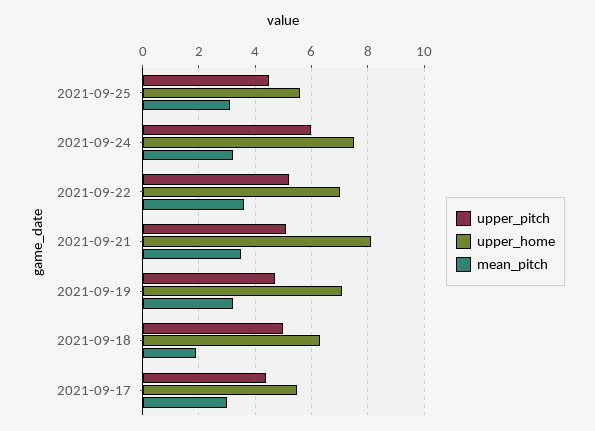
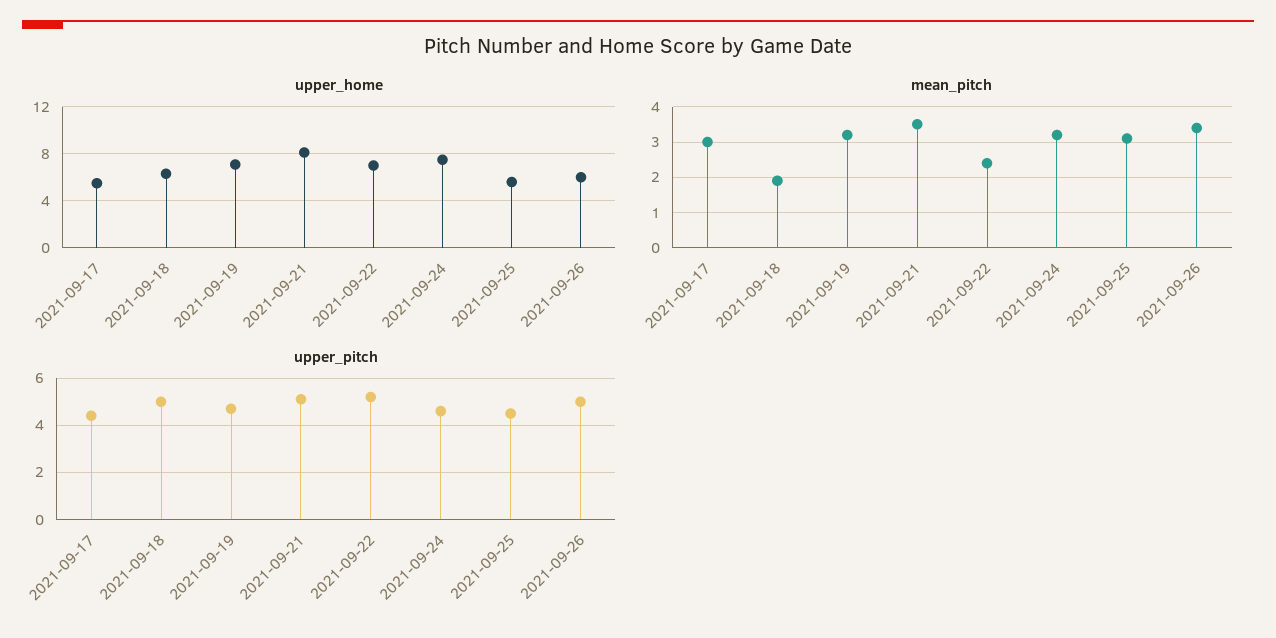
upper_pitch, 2021-09-24: 6 -> 4.5
mean_pitch, 2021-09-22: 3.5 -> 2.5
upper_home, 2021-09-26: none -> 6
mean_pitch, 2021-09-26: none -> 3.5
upper_pitch, 2021-09-26: none -> 5

